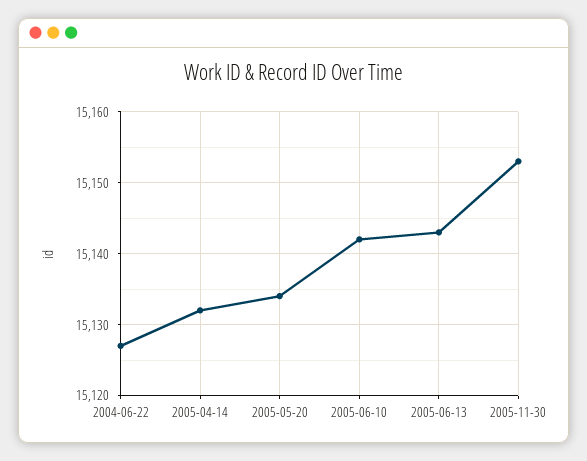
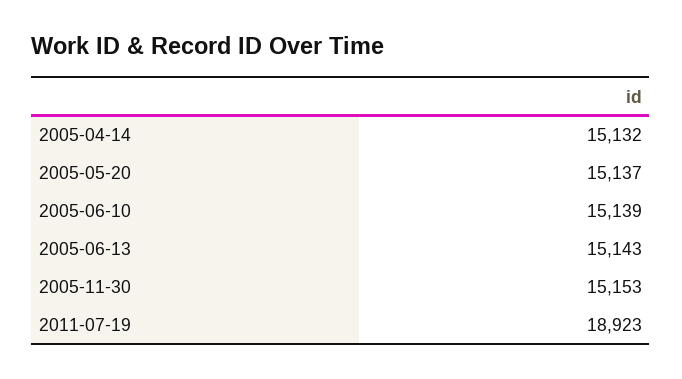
2004-06-22: 15127 -> none
2005-05-20: 15134 -> 15137
2005-06-10: 15142 -> 15139
2011-07-19: none -> 18923

